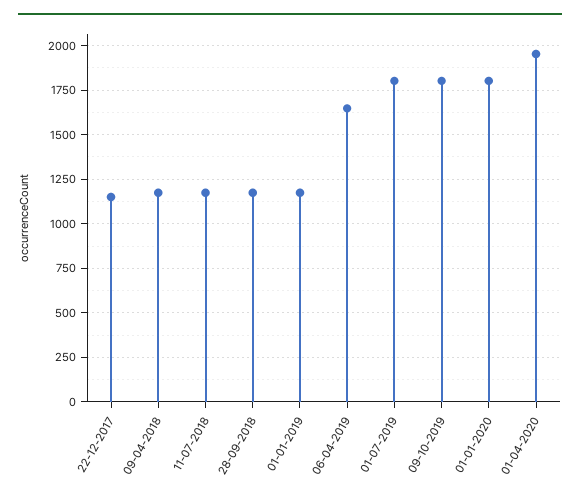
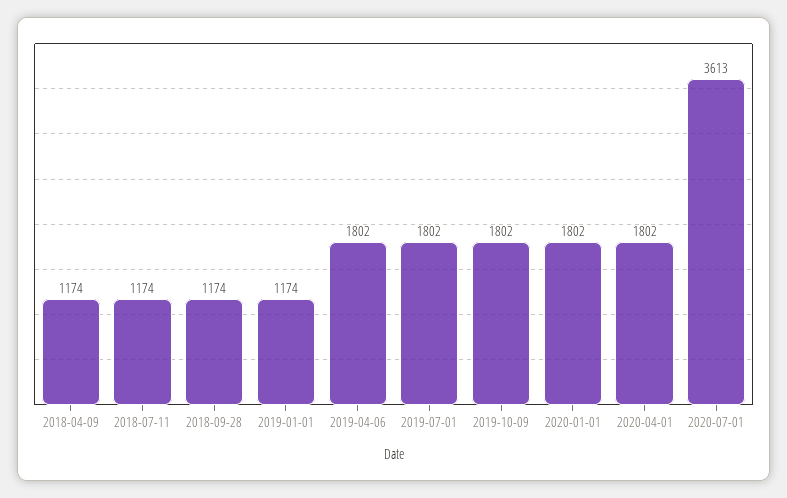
22-12-2017: 1150 -> none
06-04-2019: 1650 -> 1802
01-04-2020: 1950 -> 1802
2020-07-01: none -> 3613

